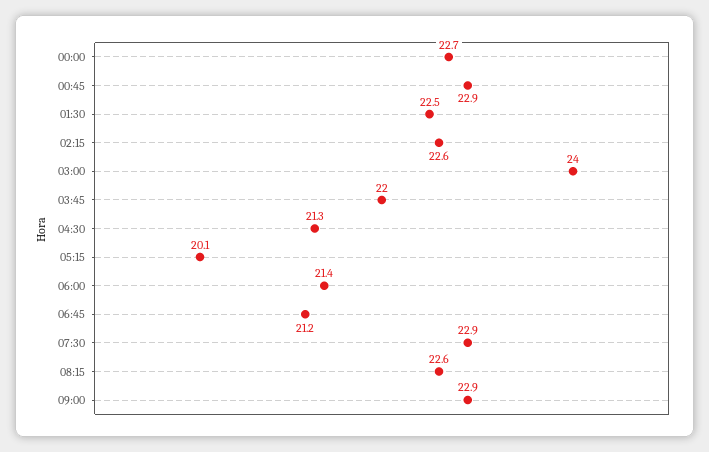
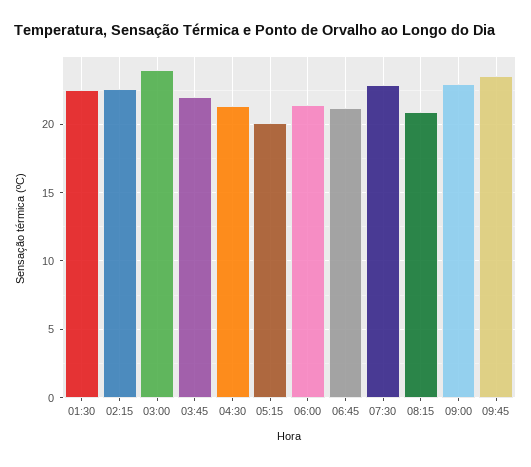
00:00: 22.7 -> none
00:45: 22.9 -> none
08:15: 22.6 -> 21
09:45: none -> 23.5

